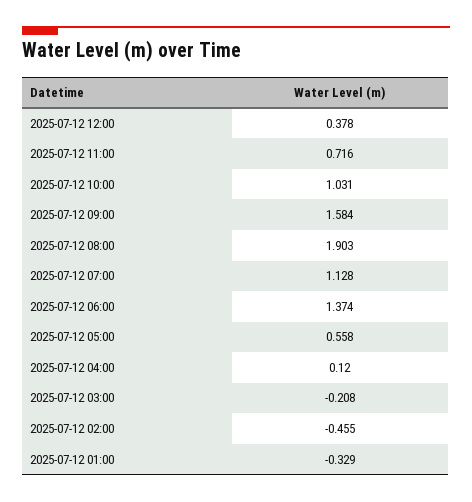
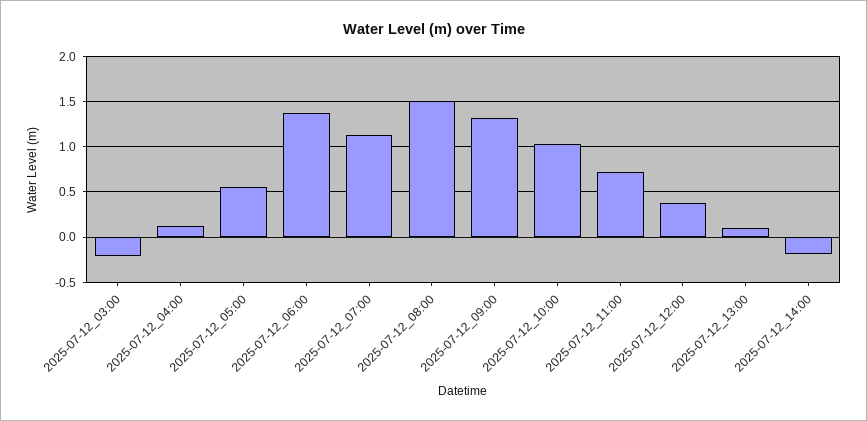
2025-07-12 09:00: 1.584 -> 1.3
2025-07-12 08:00: 1.903 -> 1.5
2025-07-12 02:00: -0.455 -> none
2025-07-12 01:00: -0.329 -> none
2025-07-12_13:00: none -> 0.1
2025-07-12_14:00: none -> -0.2

